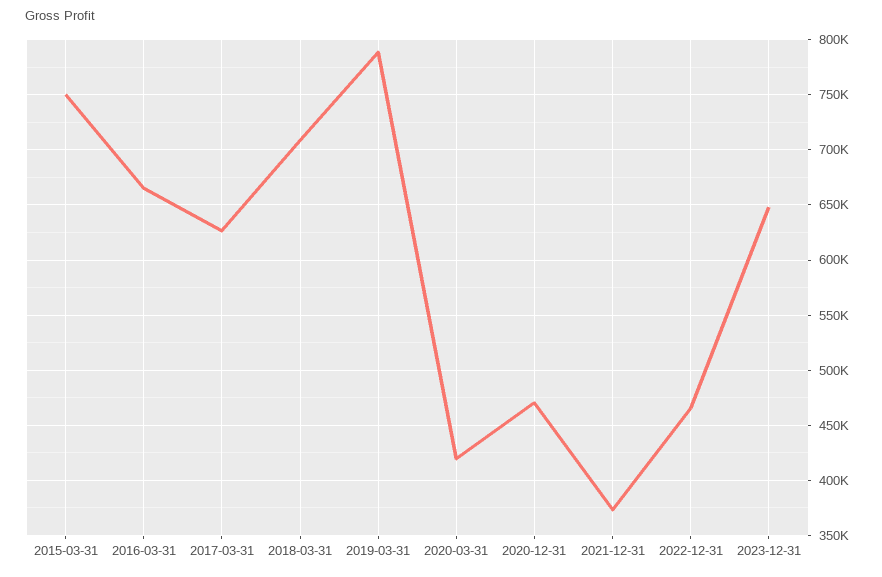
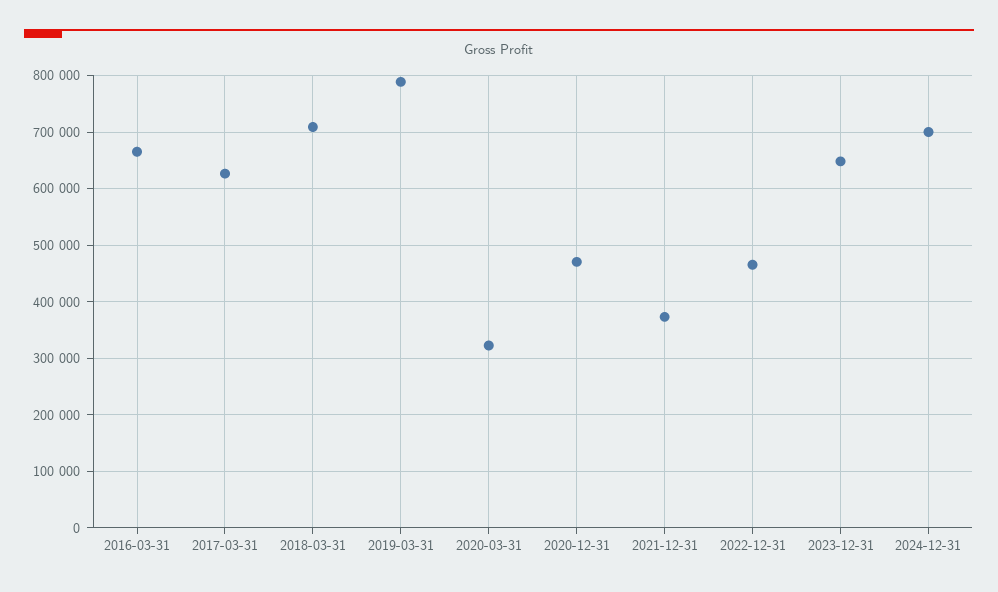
2015-03-31: 750000 -> none
2020-03-31: 420000 -> 320000
2024-12-31: none -> 700000

